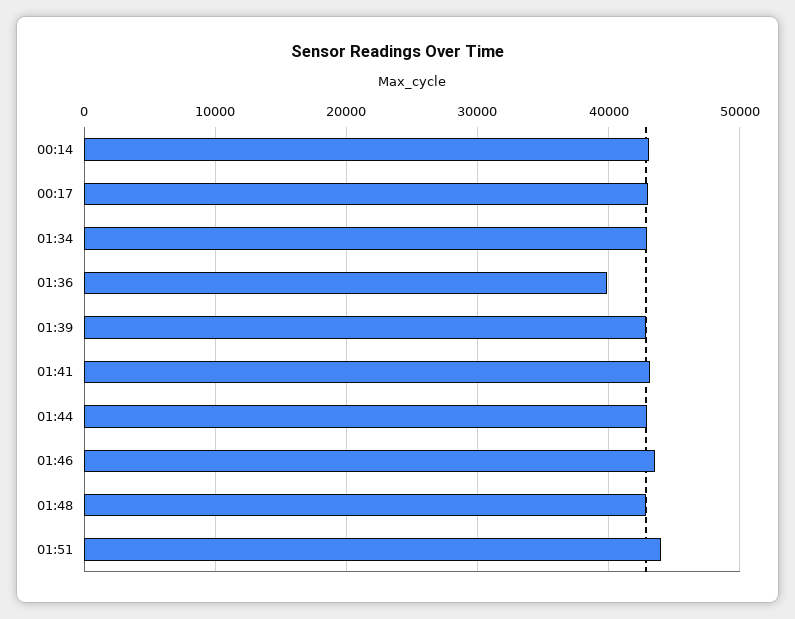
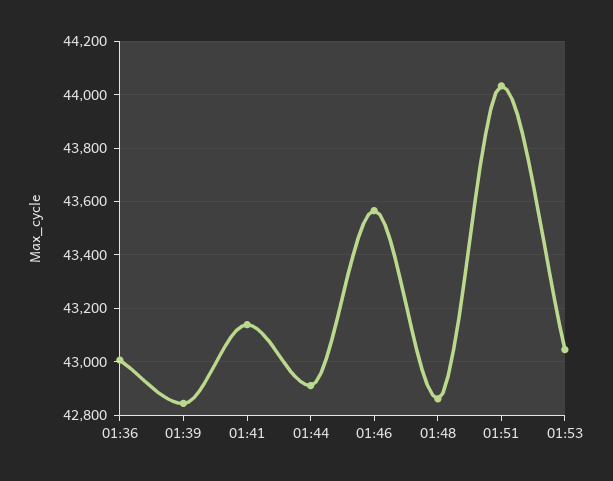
00:14: 43000 -> none
00:17: 43000 -> none
01:34: 43000 -> none
01:36: 40000 -> 43000
01:53: none -> 43050

